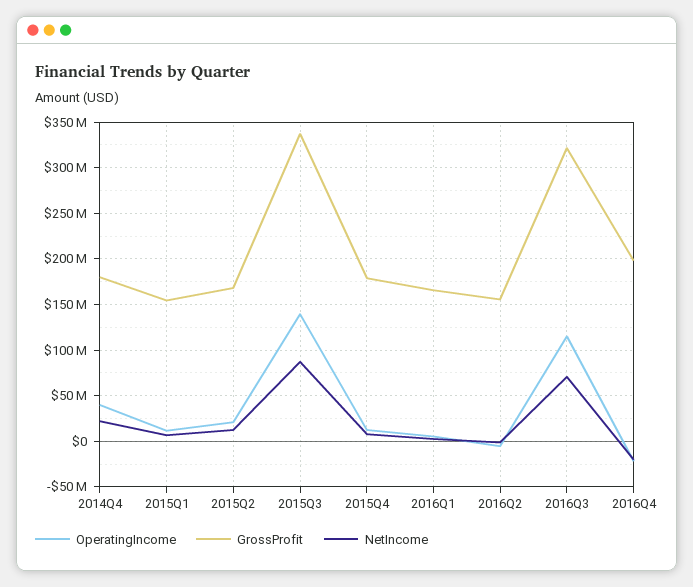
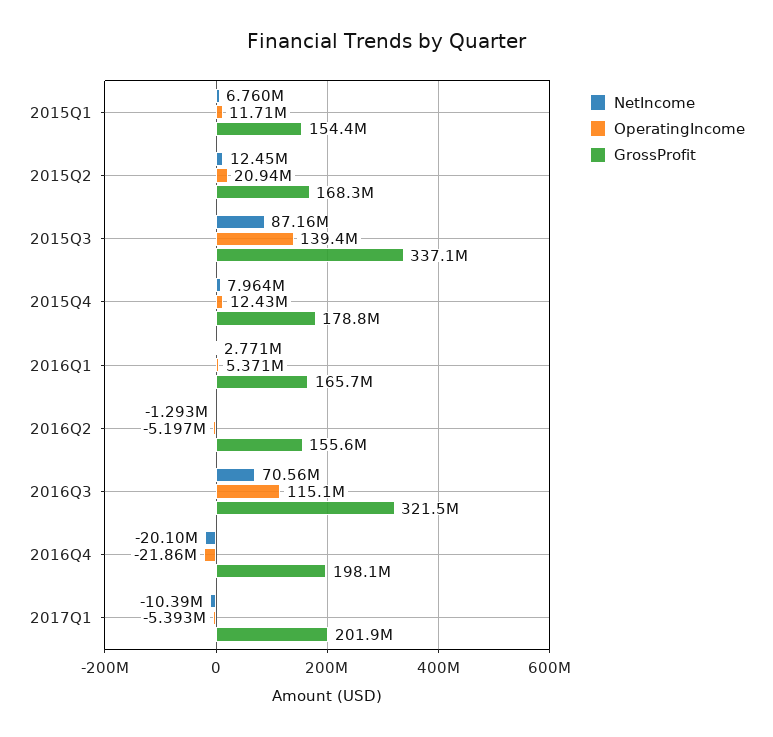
OperatingIncome, 2014Q4: 40000000 -> none
GrossProfit, 2014Q4: 180000000 -> none
NetIncome, 2014Q4: 20000000 -> none
NetIncome, 2017Q1: none -> -10390000
OperatingIncome, 2017Q1: none -> -5393000
GrossProfit, 2017Q1: none -> 201900000

